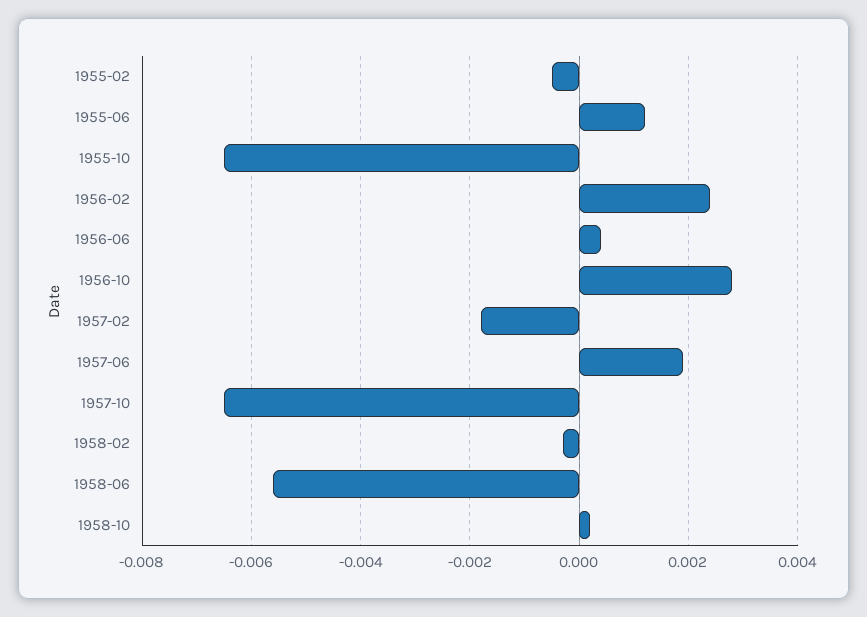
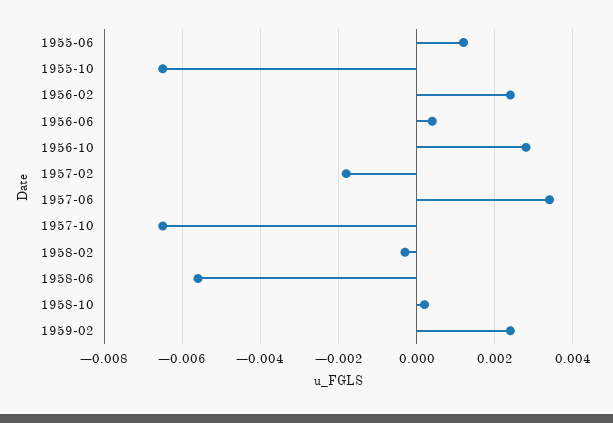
1955-02: -0.0005 -> none
1957-06: 0.002 -> 0.0035
1959-02: none -> 0.0025

